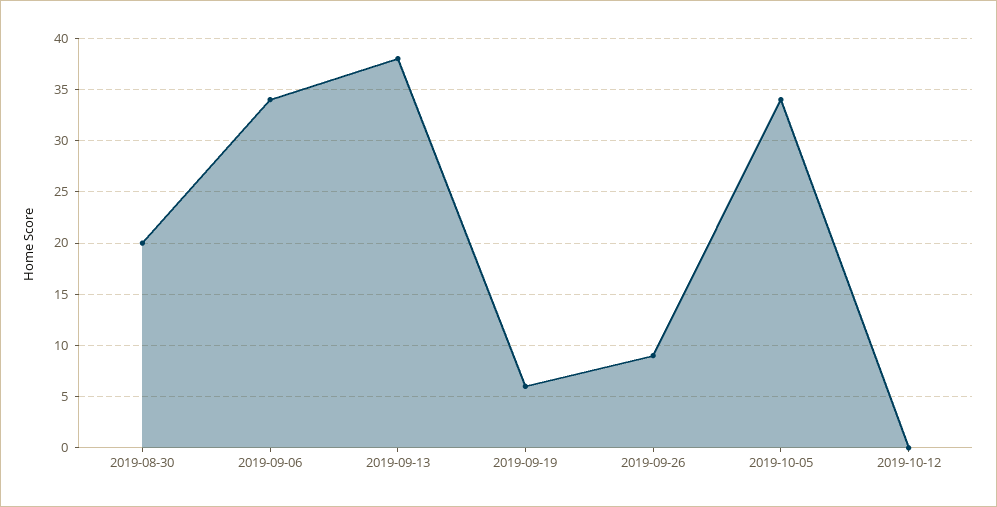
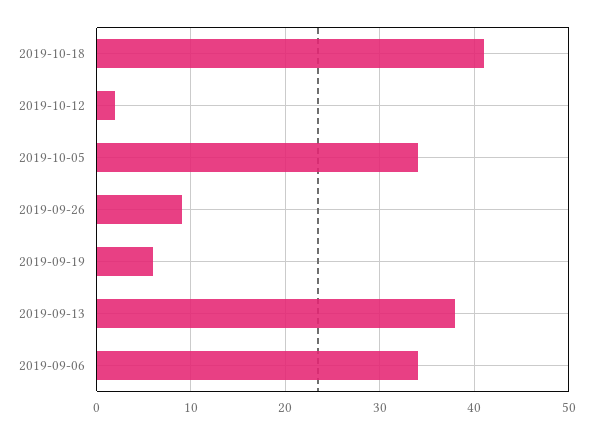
2019-08-30: 20 -> none
2019-10-12: 0 -> 2
2019-10-18: none -> 41

